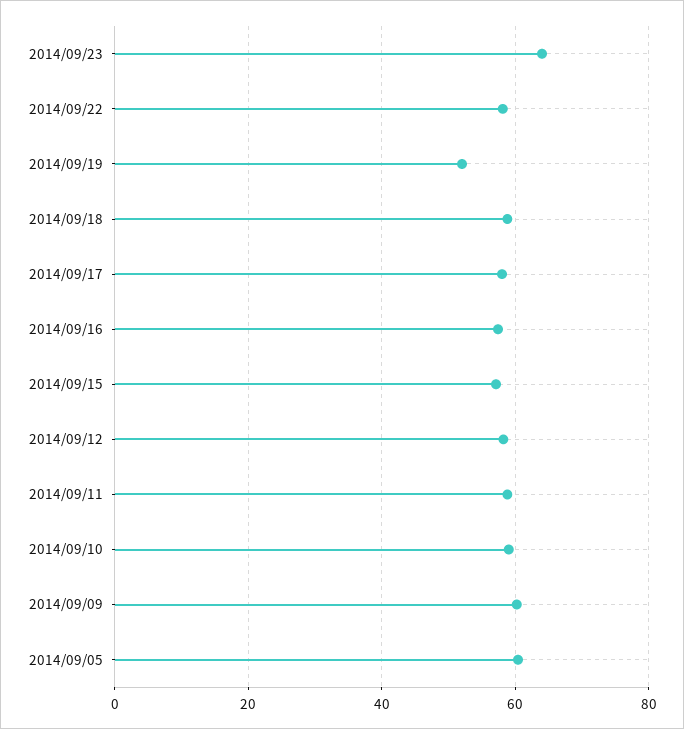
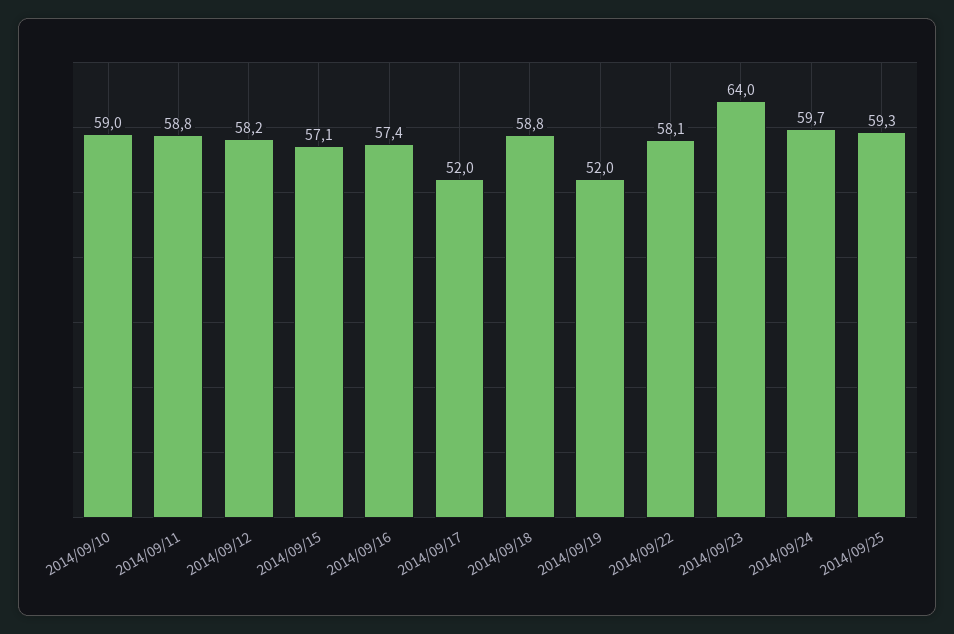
2014/09/17: 58 -> 52
2014/09/09: 60 -> none
2014/09/05: 60 -> none
2014/09/24: none -> 59.7
2014/09/25: none -> 59.3

